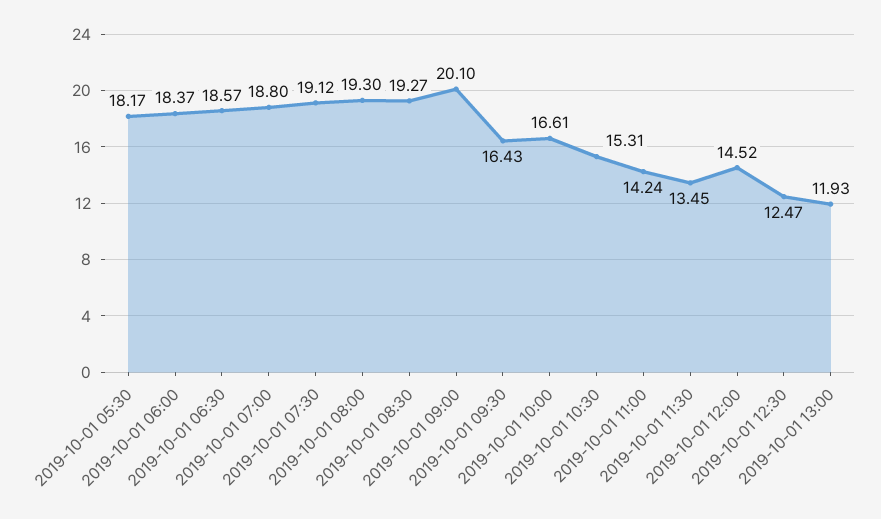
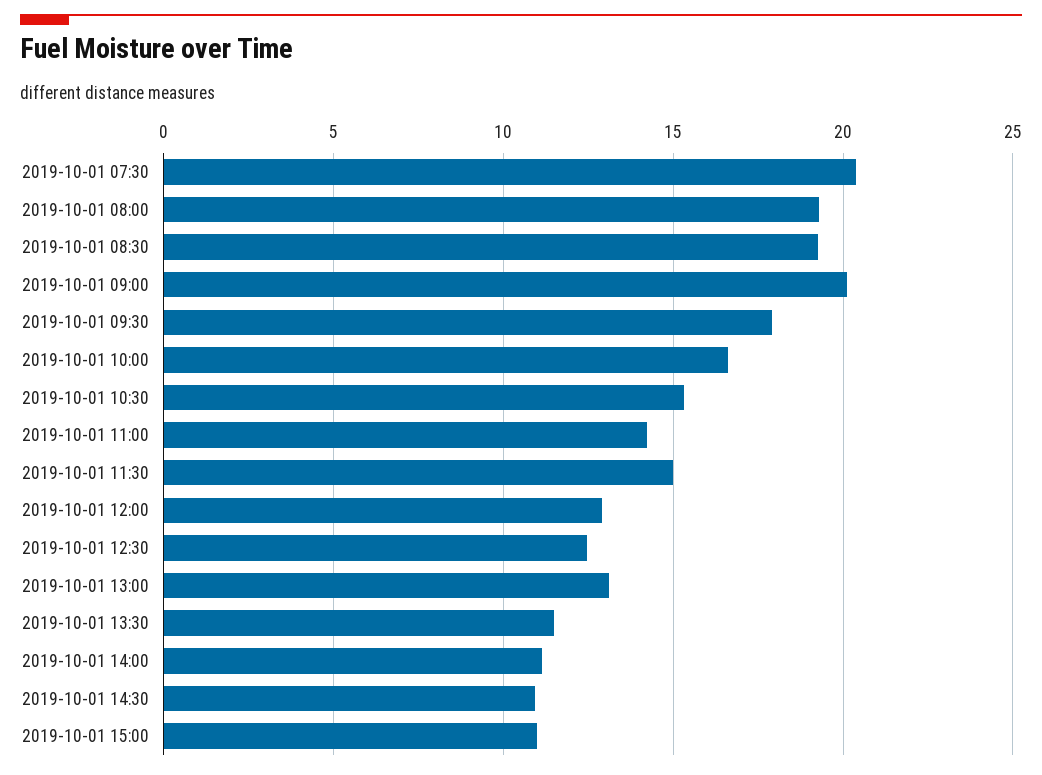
2019-10-01 05:30: 18.17 -> none
2019-10-01 06:00: 18.37 -> none
2019-10-01 06:30: 18.57 -> none
2019-10-01 07:00: 18.8 -> none
2019-10-01 07:30: 19.12 -> 20.5
2019-10-01 09:30: 16.43 -> 18
2019-10-01 11:30: 13.45 -> 15
2019-10-01 12:00: 14.52 -> 13
2019-10-01 13:00: 11.93 -> 13
2019-10-01 13:30: none -> 11.5
2019-10-01 14:00: none -> 11
2019-10-01 14:30: none -> 11
2019-10-01 15:00: none -> 11

